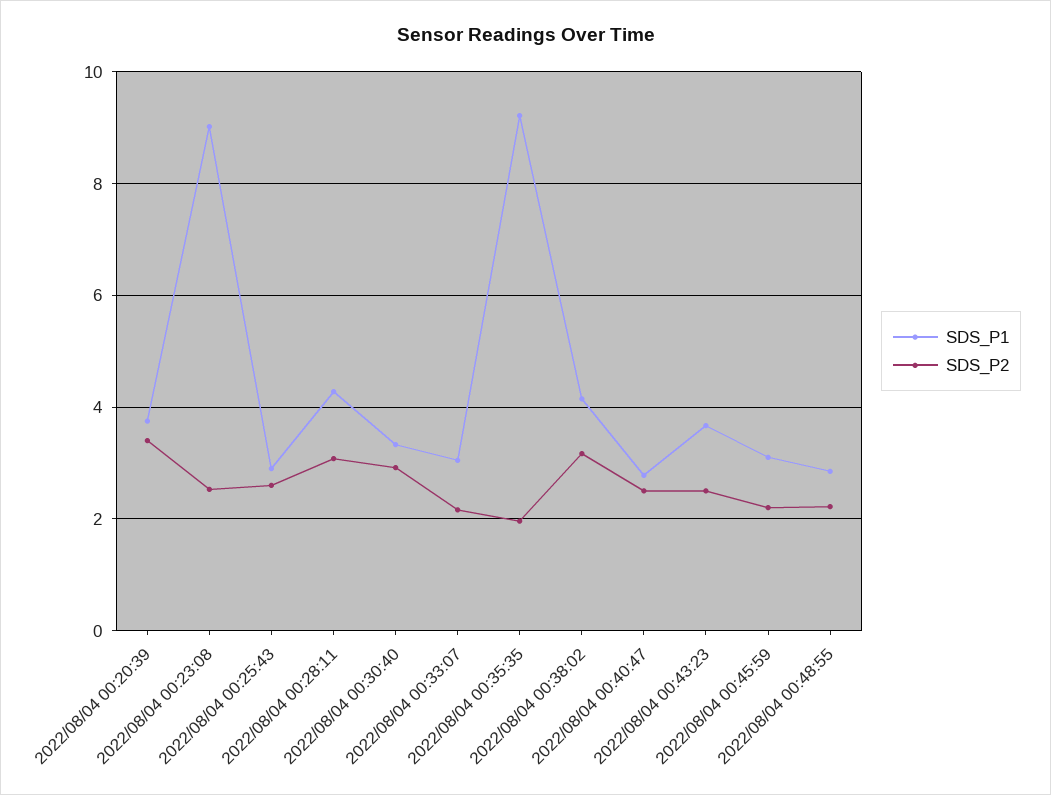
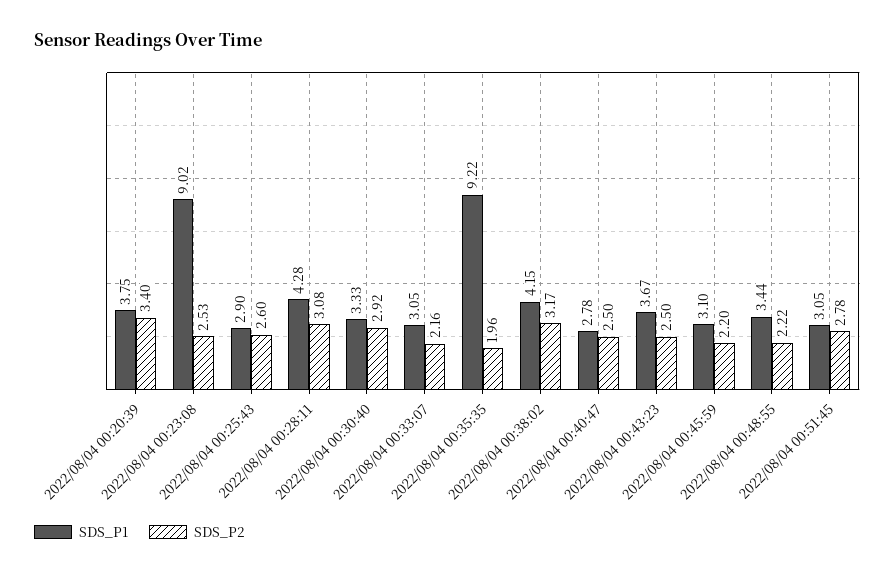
SDS_P1, 2022/08/04 00:48:55: 2.8 -> 3.44
SDS_P1, 2022/08/04 00:51:45: none -> 3.05
SDS_P2, 2022/08/04 00:51:45: none -> 2.78

